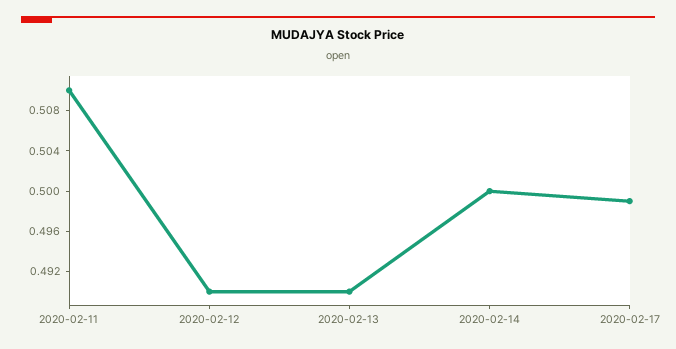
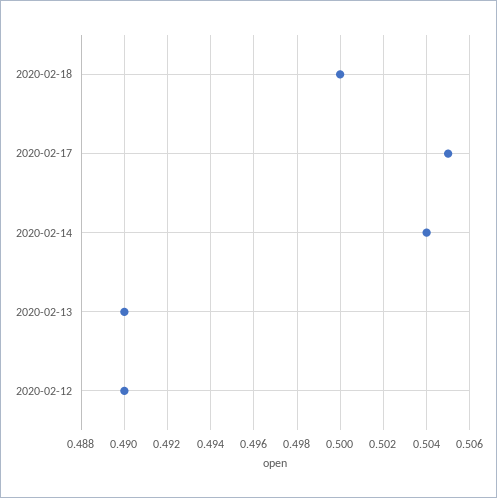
2020-02-11: 0.51 -> none
2020-02-14: 0.5 -> 0.504
2020-02-17: 0.499 -> 0.505
2020-02-18: none -> 0.5

